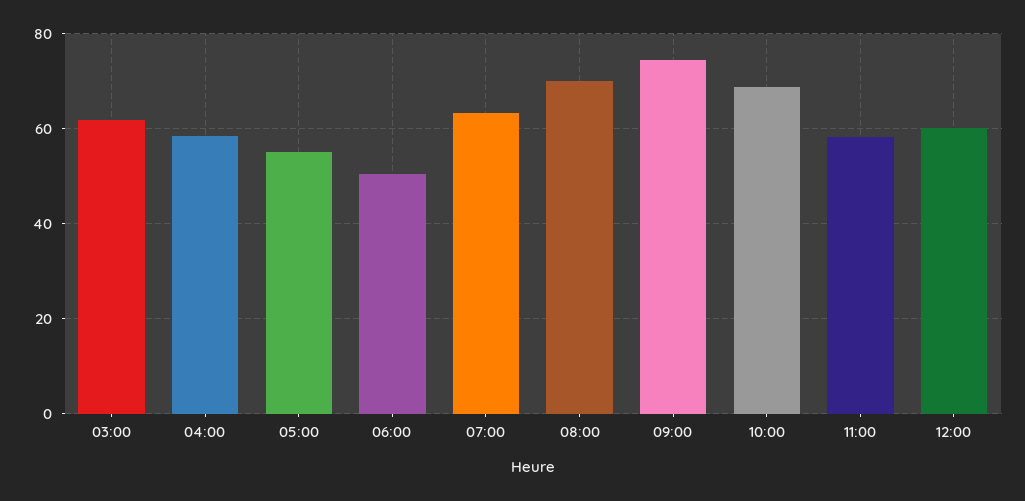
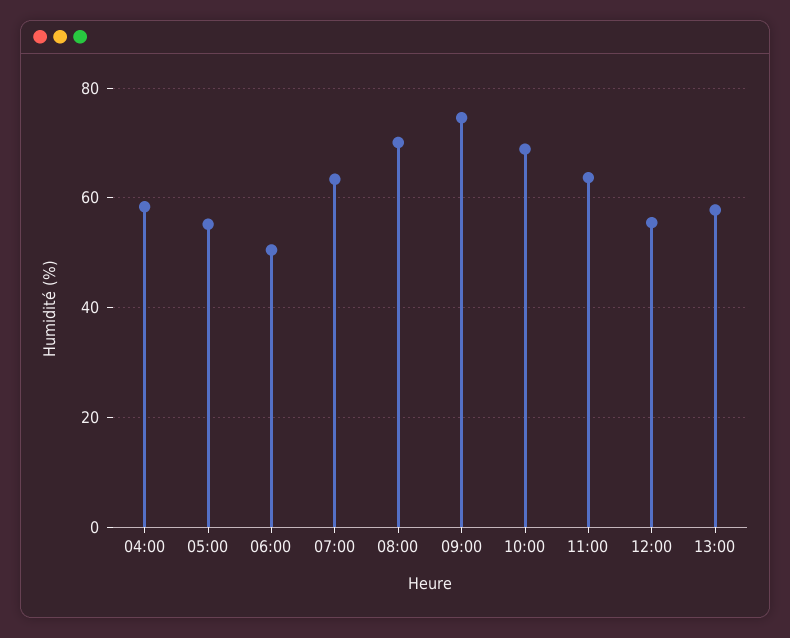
03:00: 62 -> none
11:00: 58 -> 64
12:00: 60 -> 56
13:00: none -> 58

